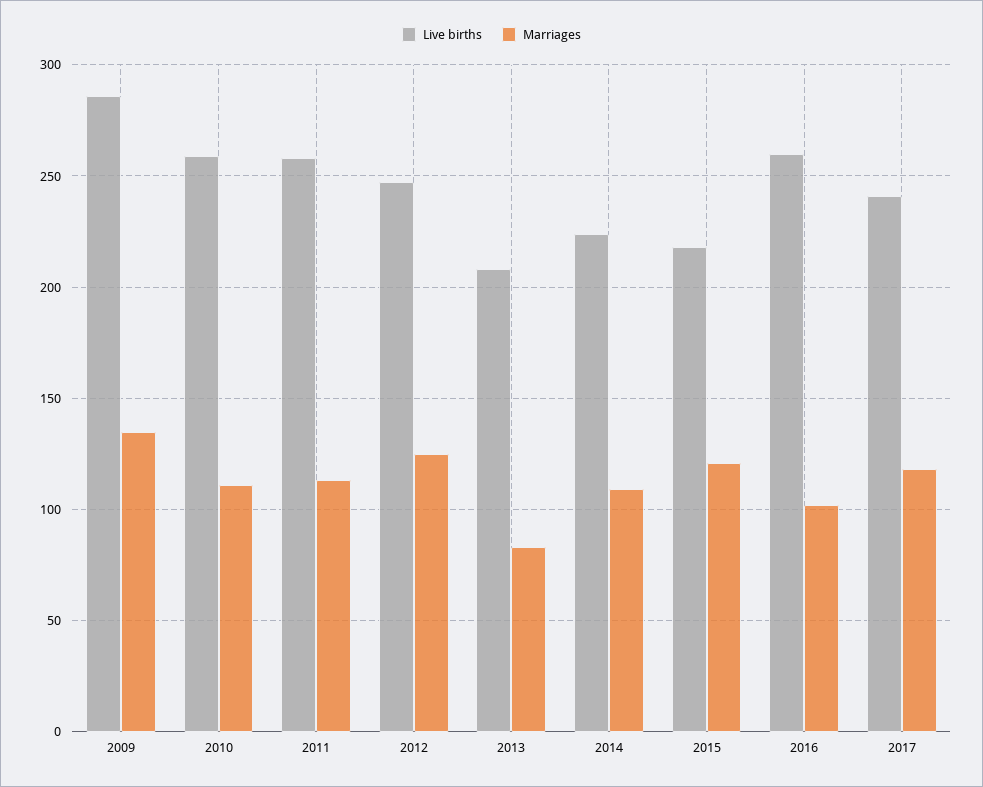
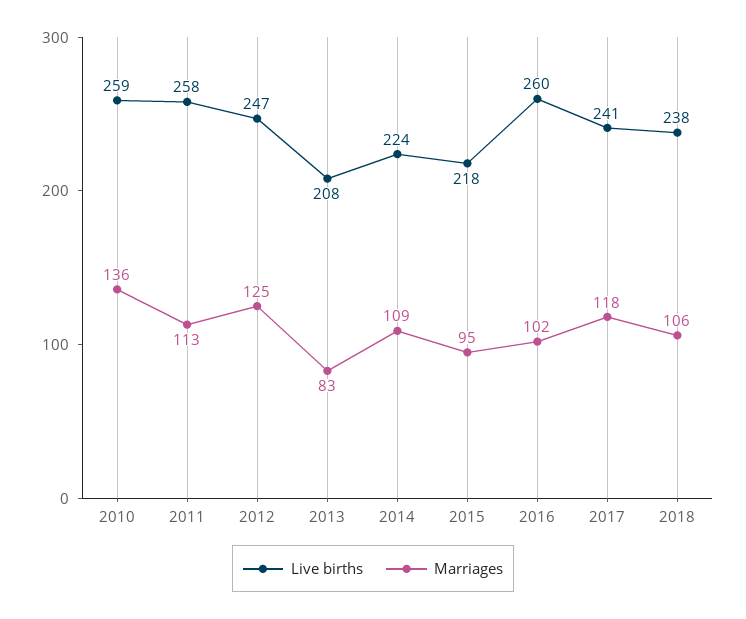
Live births, 2009: 285 -> none
Marriages, 2009: 135 -> none
Marriages, 2010: 110 -> 136
Marriages, 2015: 120 -> 95
Live births, 2018: none -> 238
Marriages, 2018: none -> 106

